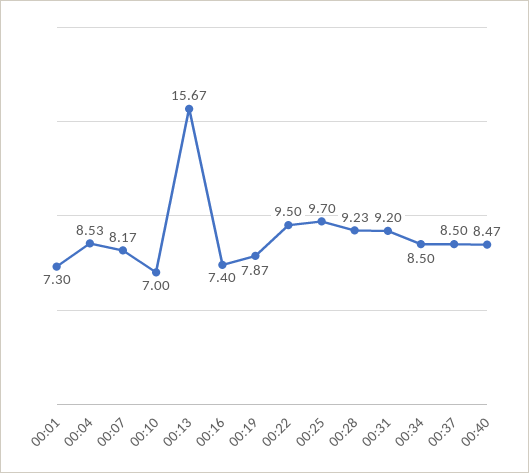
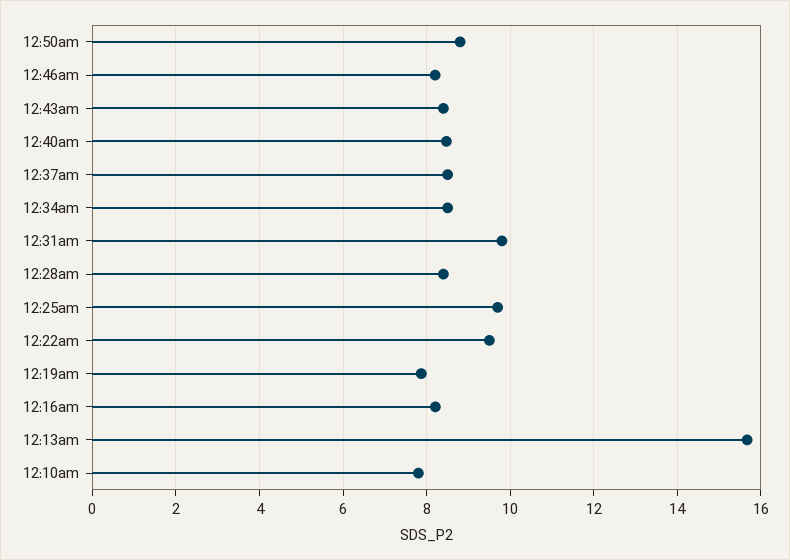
00:01: 7.3 -> none
00:04: 8.53 -> none
00:07: 8.17 -> none
00:10: 7 -> 7.8
00:16: 7.4 -> 8.2
00:28: 9.23 -> 8.4
00:31: 9.2 -> 9.8
12:50am: none -> 8.8
12:46am: none -> 8.2
12:43am: none -> 8.4

